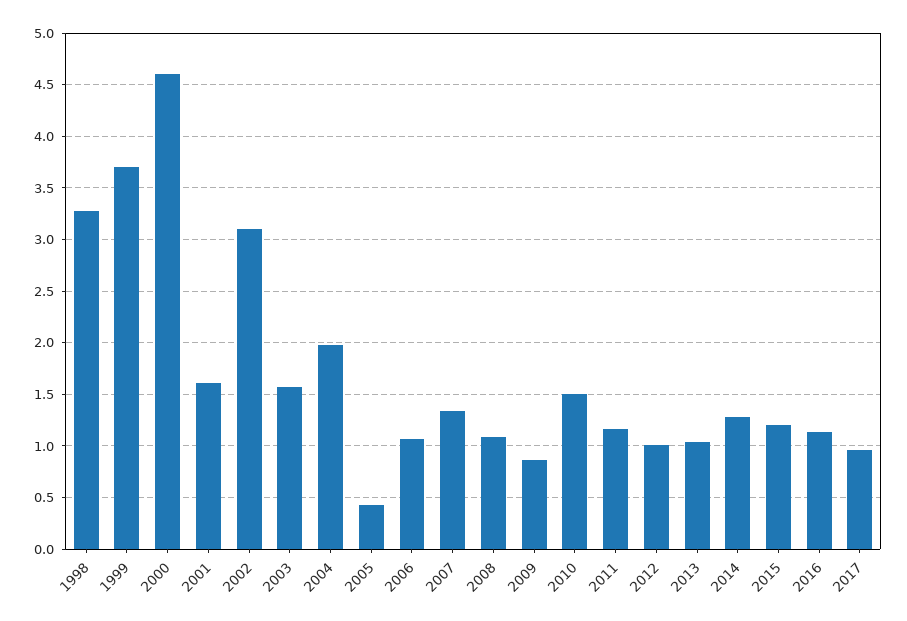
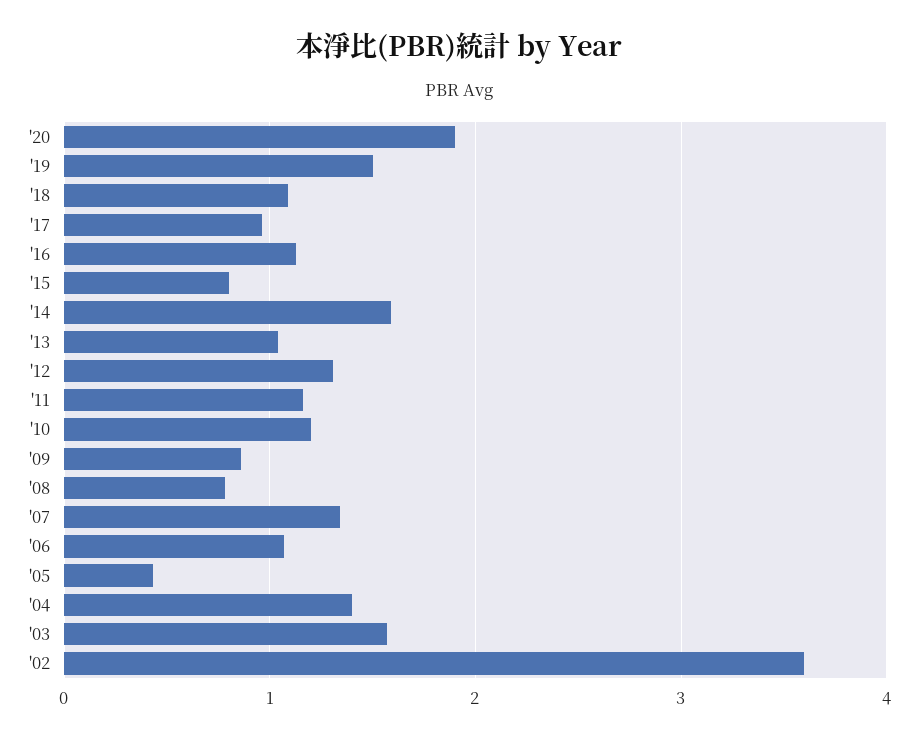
1998: 3.3 -> none
1999: 3.7 -> none
2000: 4.6 -> none
2001: 1.6 -> none
2002: 3.1 -> 3.6
2004: 2 -> 1.4
2008: 1.1 -> 0.8
2010: 1.5 -> 1.2
2012: 1 -> 1.3
2014: 1.3 -> 1.6
2015: 1.2 -> 0.8
'20: none -> 1.9
'19: none -> 1.5
'18: none -> 1.1

